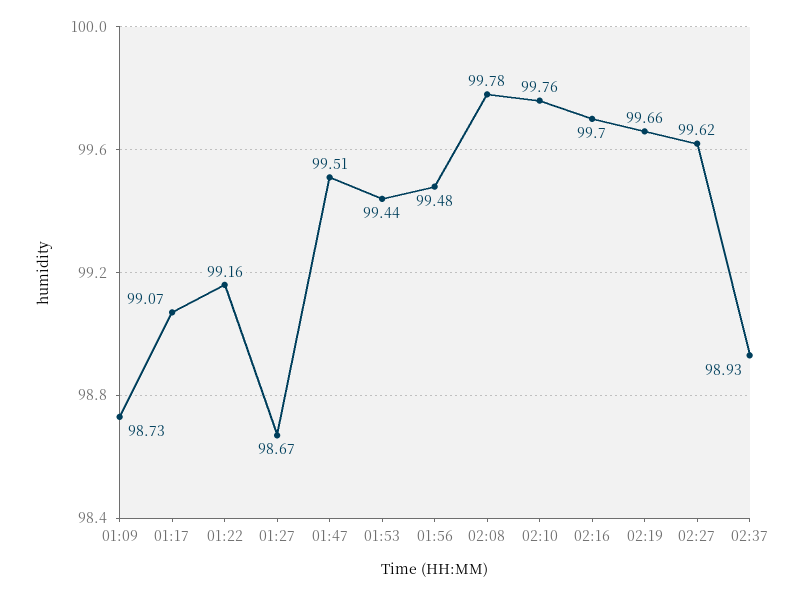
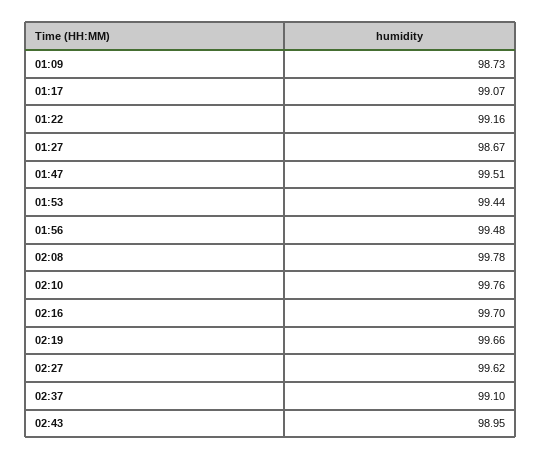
02:37: 98.93 -> 99.1
02:43: none -> 98.95

